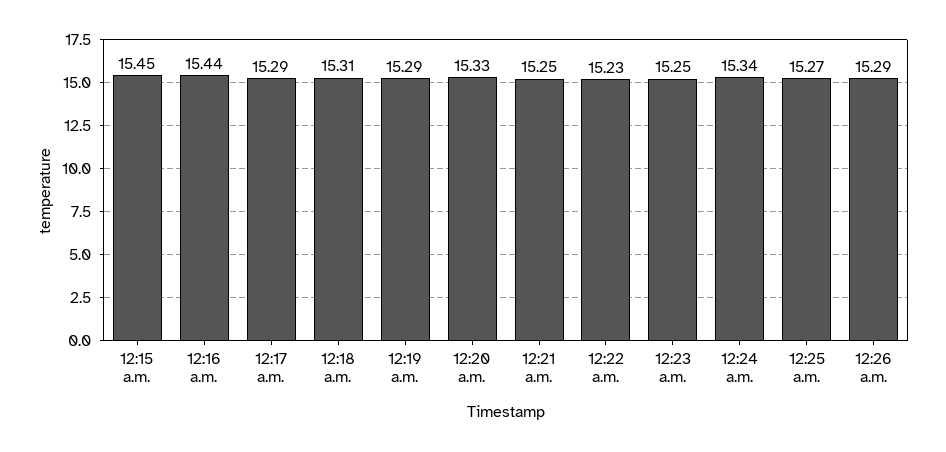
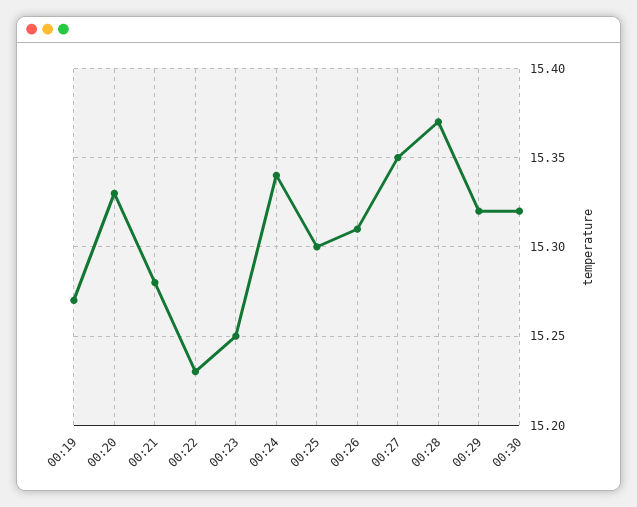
12:15 a.m.: 15.45 -> none
12:16 a.m.: 15.44 -> none
12:17 a.m.: 15.29 -> none
12:18 a.m.: 15.31 -> none
12:19 a.m.: 15.29 -> 15.27
12:21 a.m.: 15.25 -> 15.28
12:25 a.m.: 15.27 -> 15.3
12:26 a.m.: 15.29 -> 15.31
00:27: none -> 15.35
00:28: none -> 15.37
00:29: none -> 15.32
00:30: none -> 15.32

